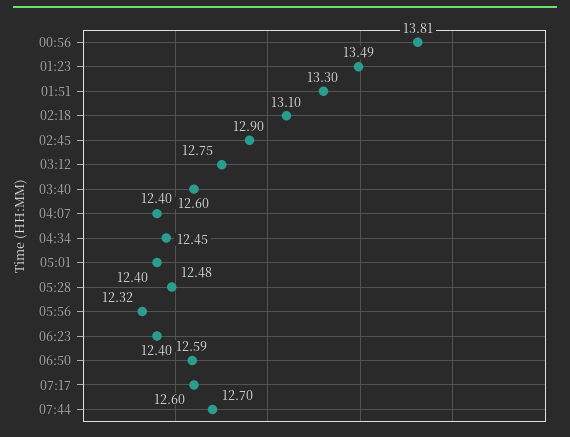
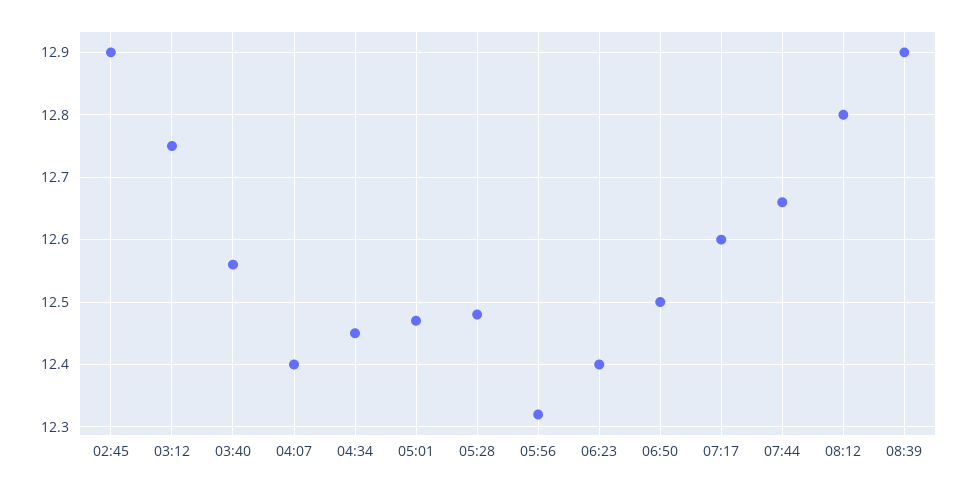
00:56: 13.81 -> none
01:23: 13.49 -> none
01:51: 13.3 -> none
02:18: 13.1 -> none
03:40: 12.6 -> 12.56
05:01: 12.4 -> 12.47
06:50: 12.59 -> 12.5
07:44: 12.7 -> 12.66
08:12: none -> 12.8
08:39: none -> 12.9

